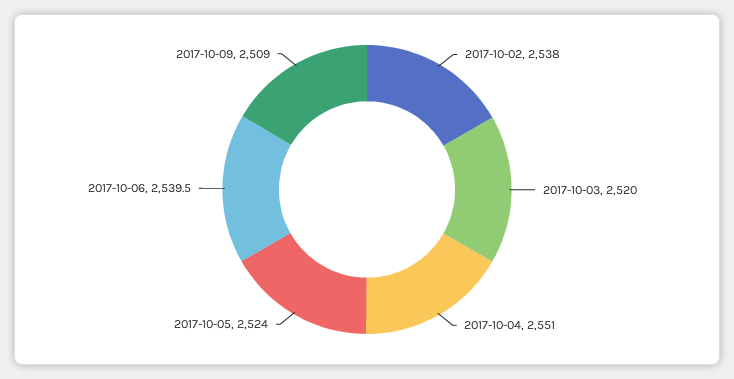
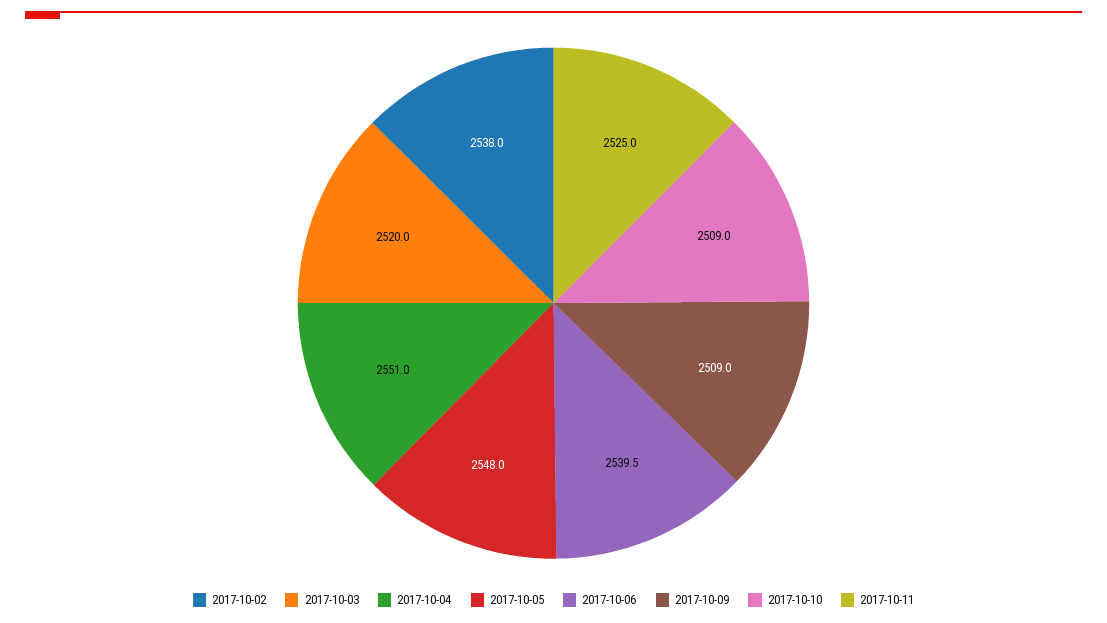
2017-10-05: 2524 -> 2548
2017-10-10: none -> 2509
2017-10-11: none -> 2525

